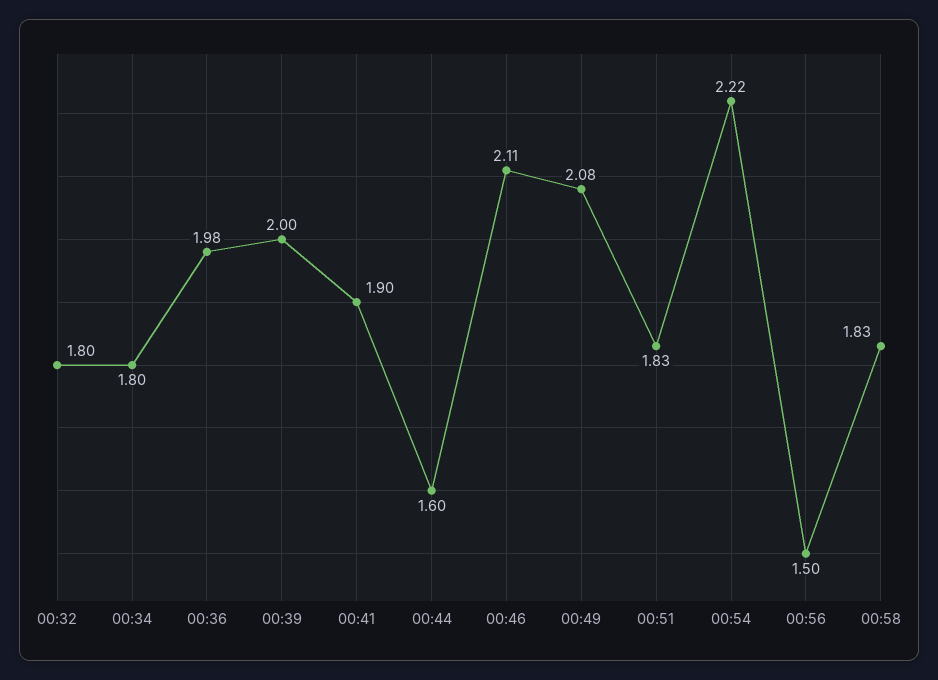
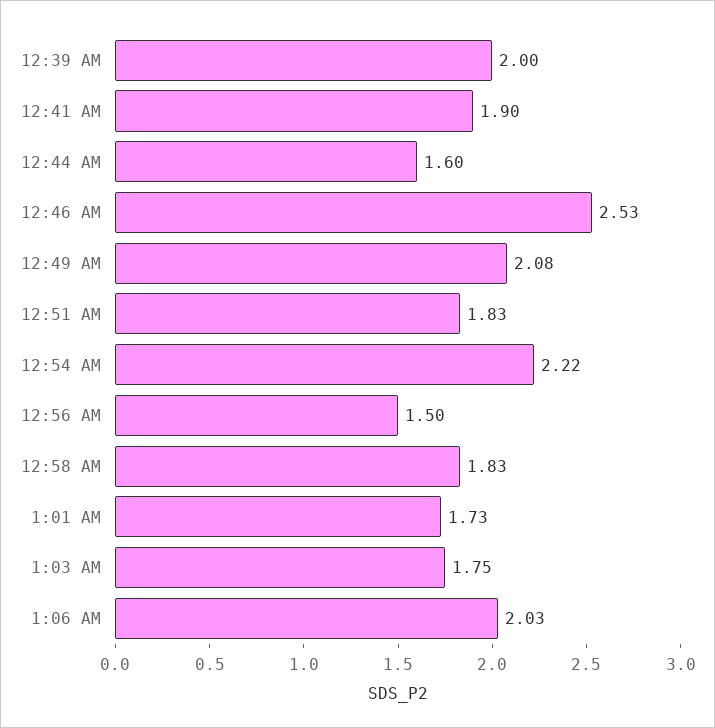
00:32: 1.8 -> none
00:34: 1.8 -> none
00:36: 1.98 -> none
00:46: 2.11 -> 2.53
1:01 AM: none -> 1.73
1:03 AM: none -> 1.75
1:06 AM: none -> 2.03

